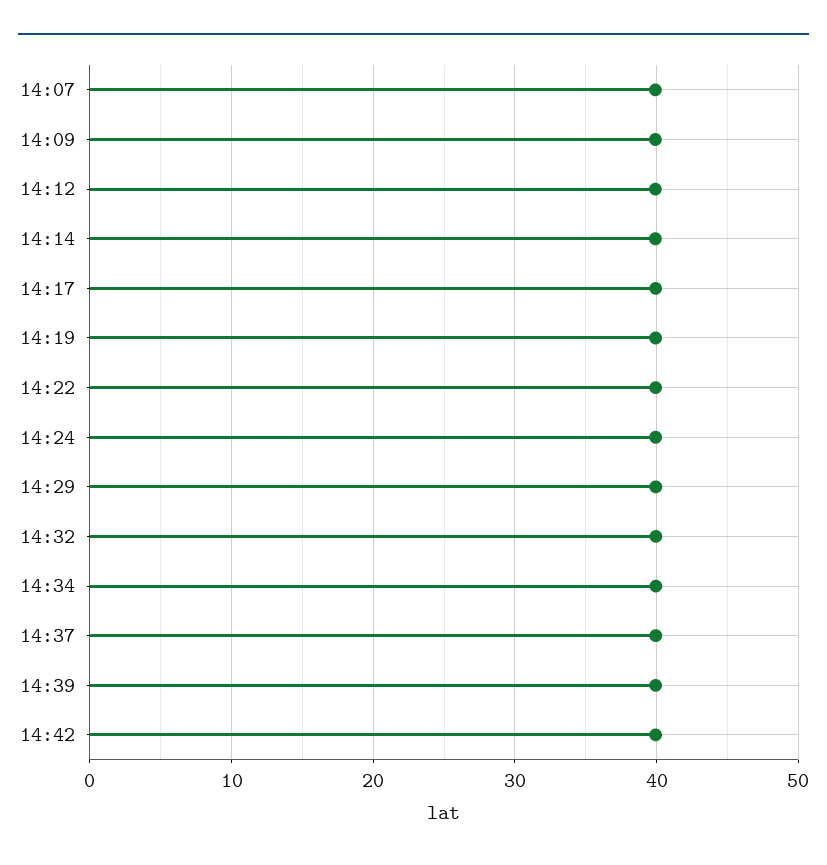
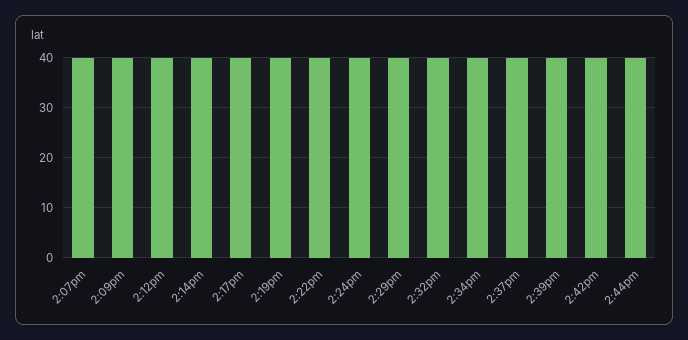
2:44pm: none -> 40

